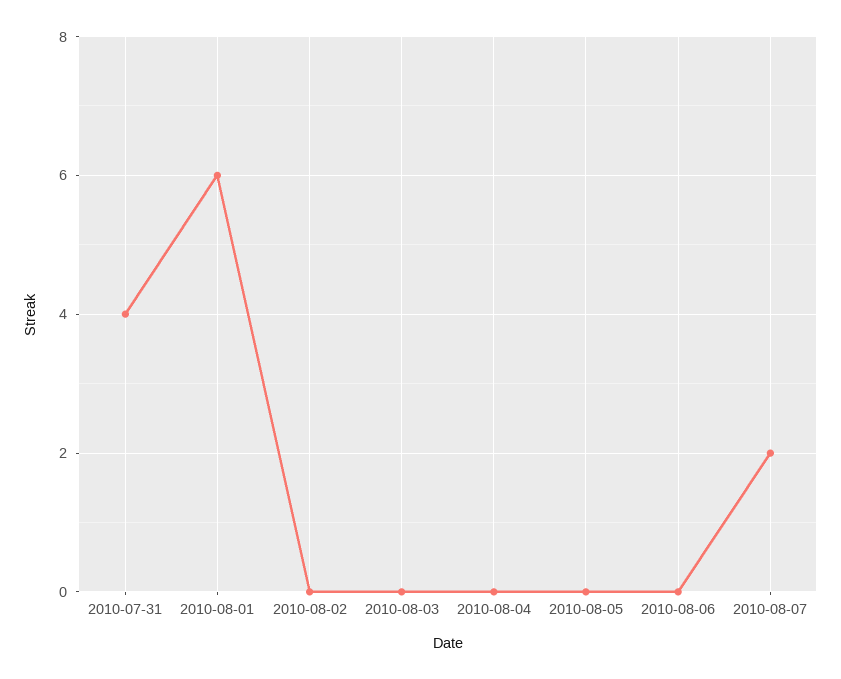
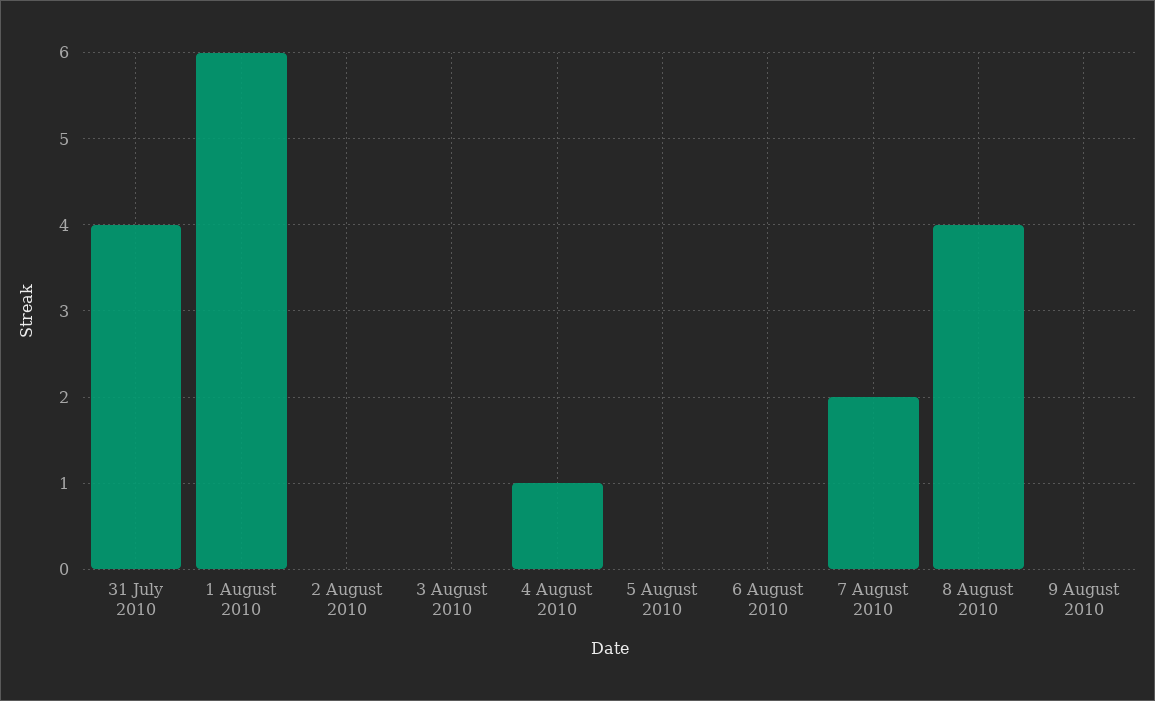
2010-08-04: 0 -> 1
8 August 2010: none -> 4
9 August 2010: none -> 0

